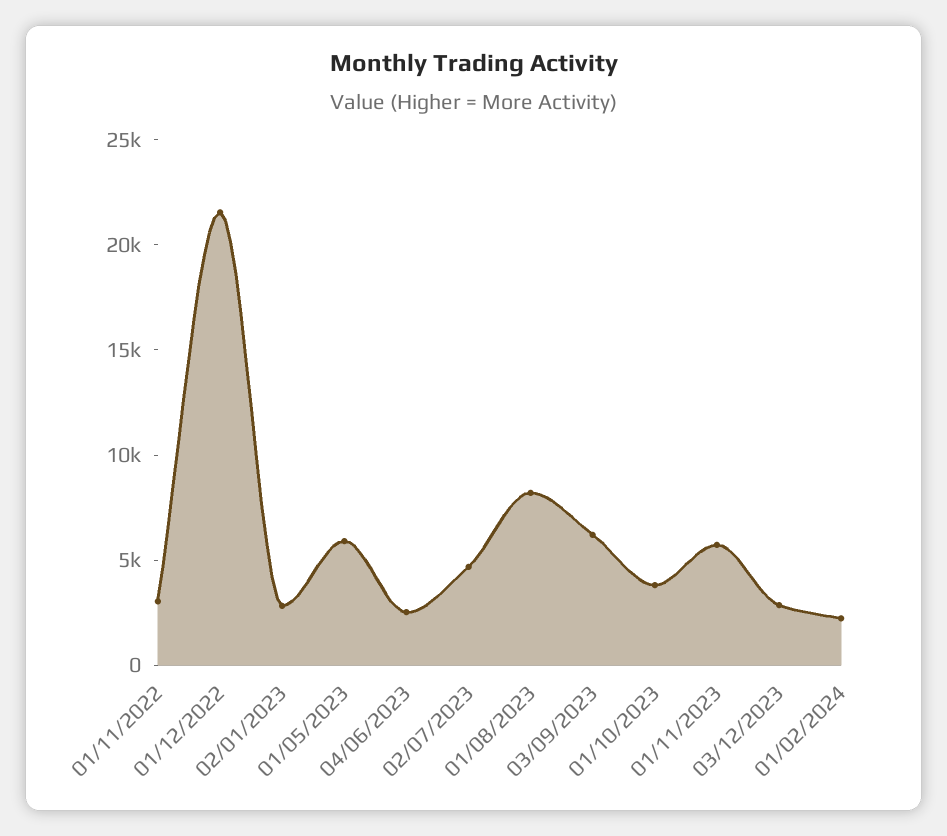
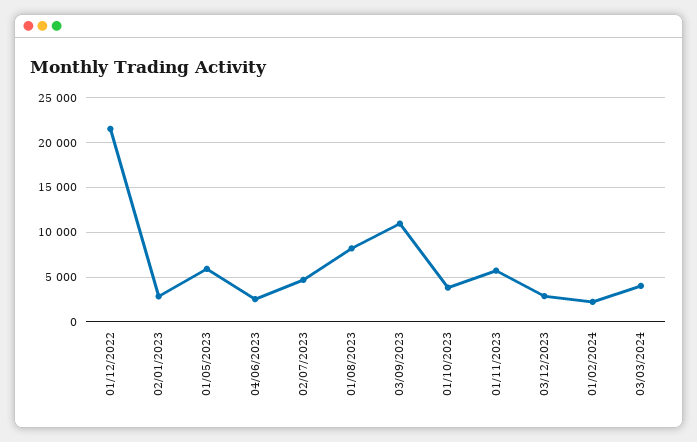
01/11/2022: 3000 -> none
03/09/2023: 6000 -> 11000
03/03/2024: none -> 4000

